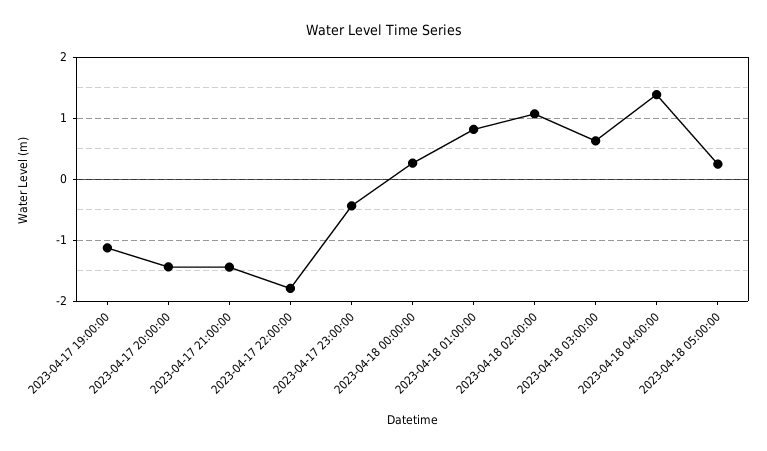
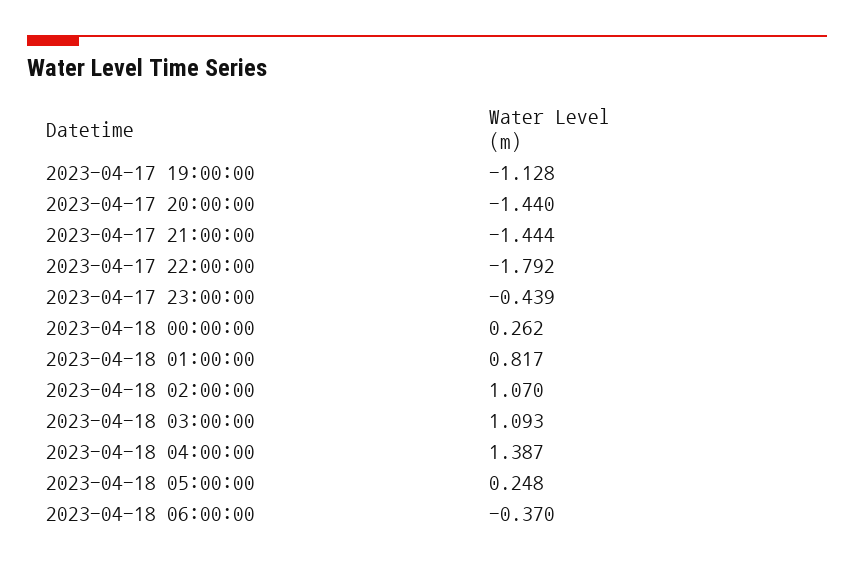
2023-04-18 03:00:00: 0.6 -> 1.093
2023-04-18 06:00:00: none -> -0.37

